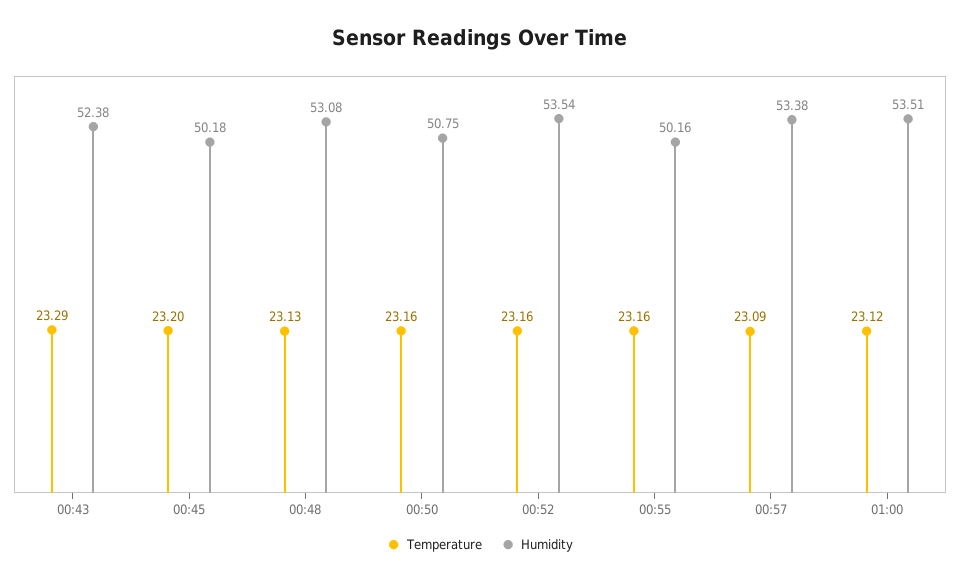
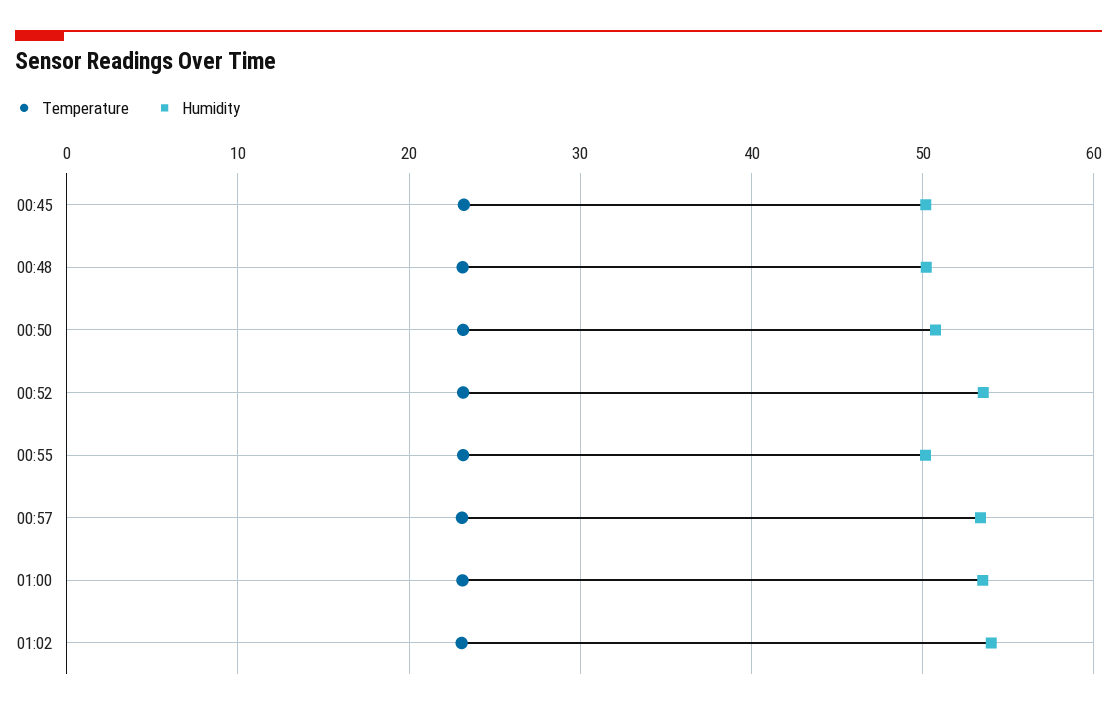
Temperature, 00:43: 23.29 -> none
Humidity, 00:43: 52.38 -> none
Humidity, 00:48: 53.08 -> 50
Temperature, 01:02: none -> 23
Humidity, 01:02: none -> 54

